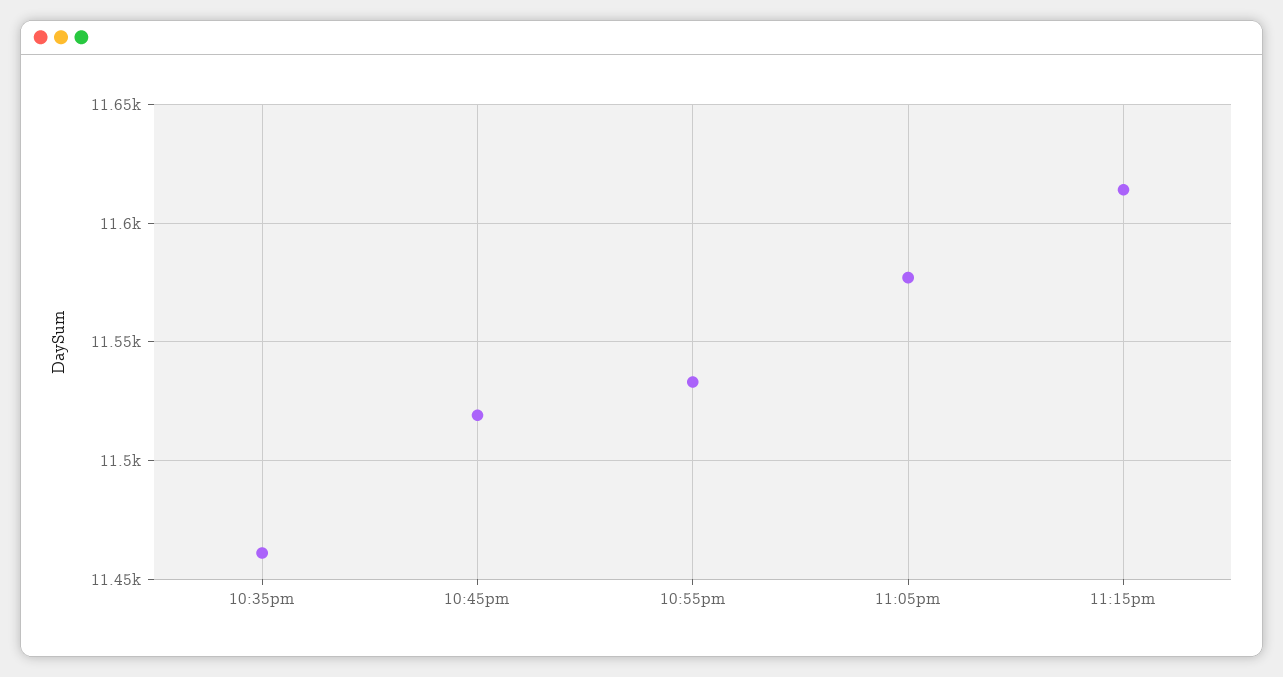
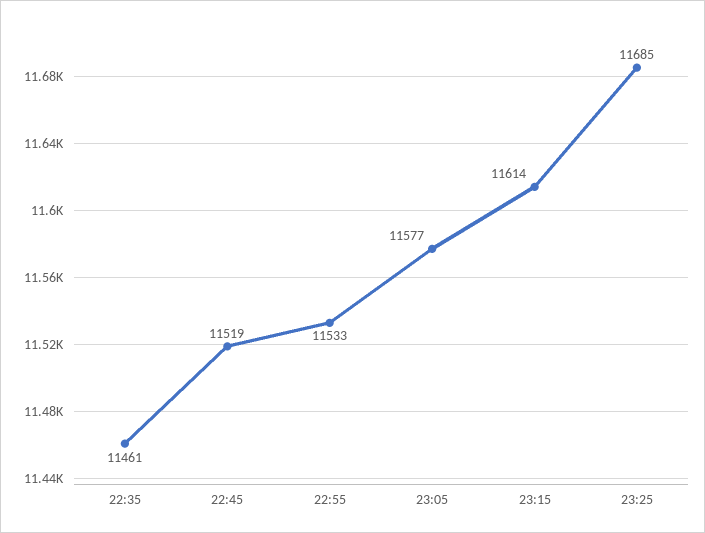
23:25: none -> 11685

